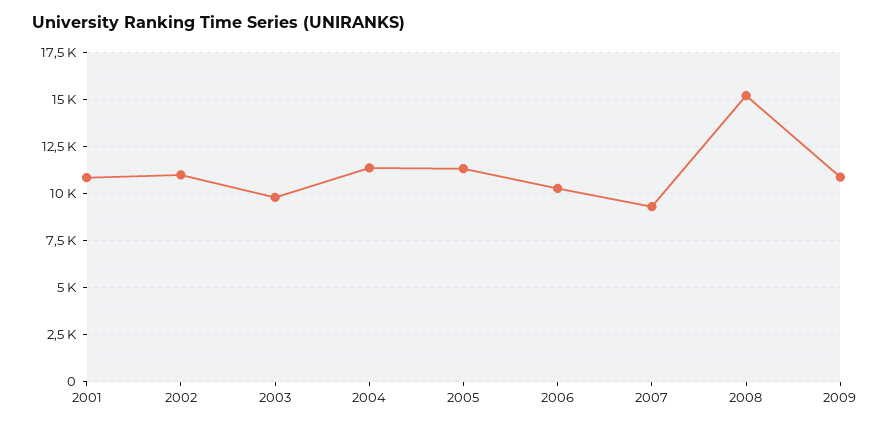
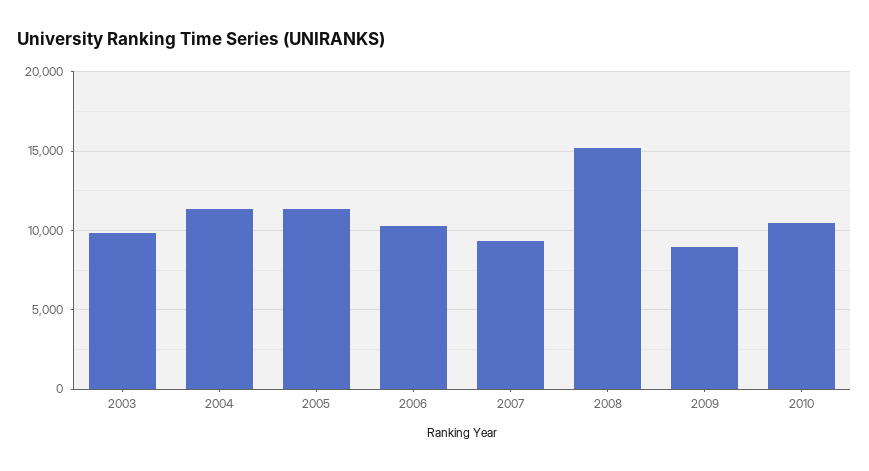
2001: 11000 -> none
2002: 11000 -> none
2009: 11000 -> 9000
2010: none -> 10500

